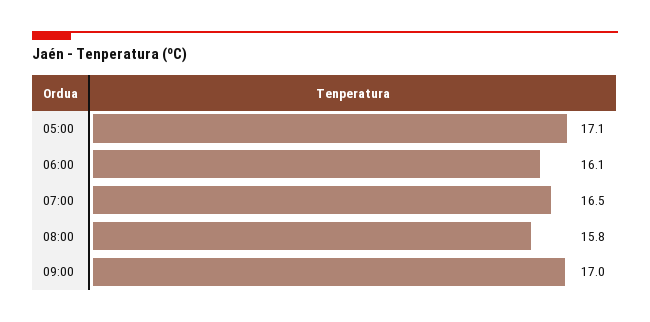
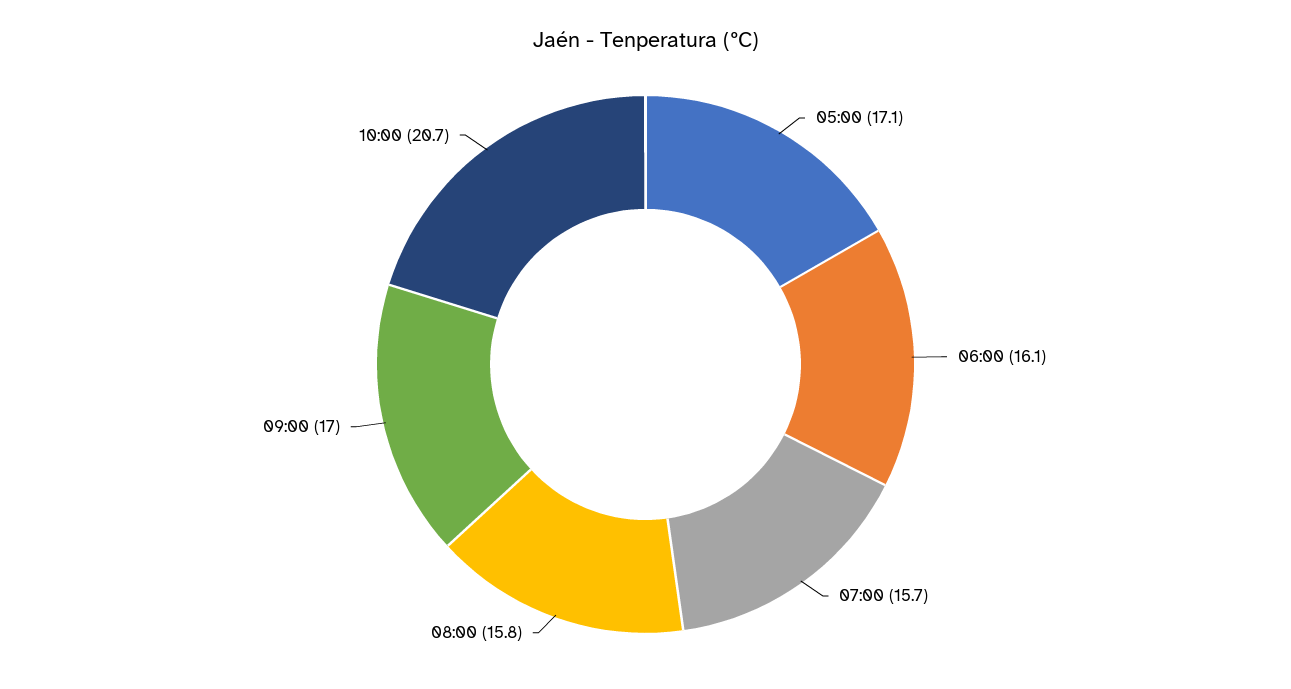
07:00: 16.5 -> 15.7
10:00: none -> 20.7

